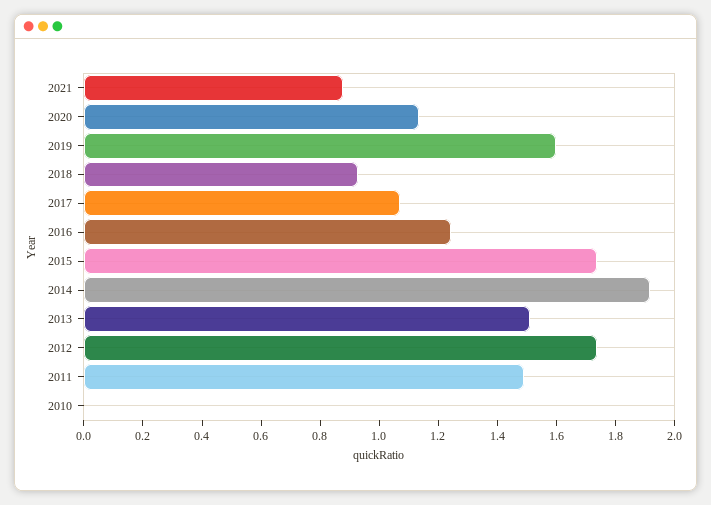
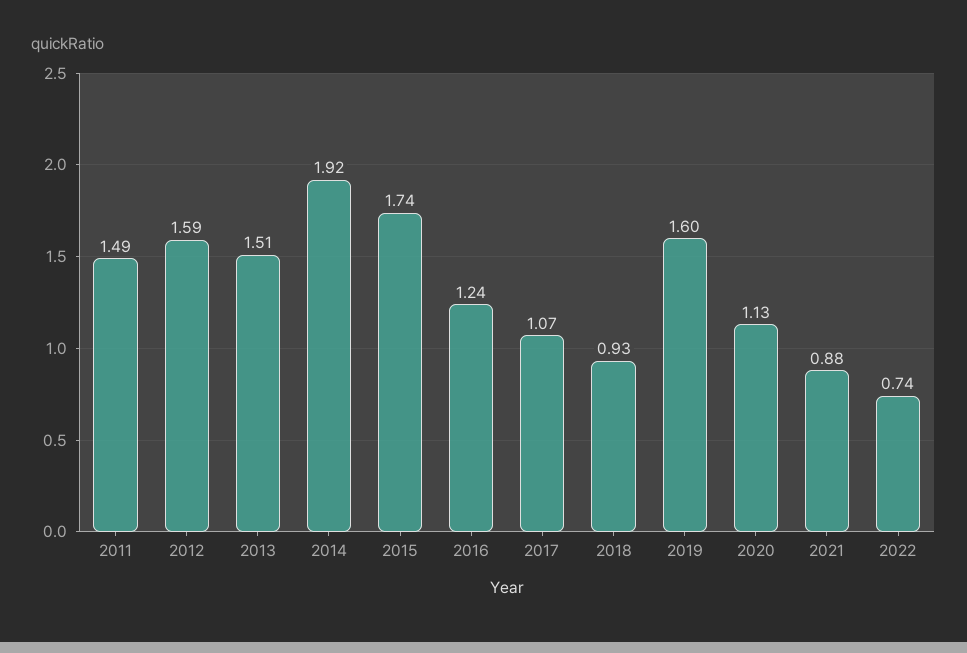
2012: 1.75 -> 1.59
2010: 0 -> none
2022: none -> 0.74

